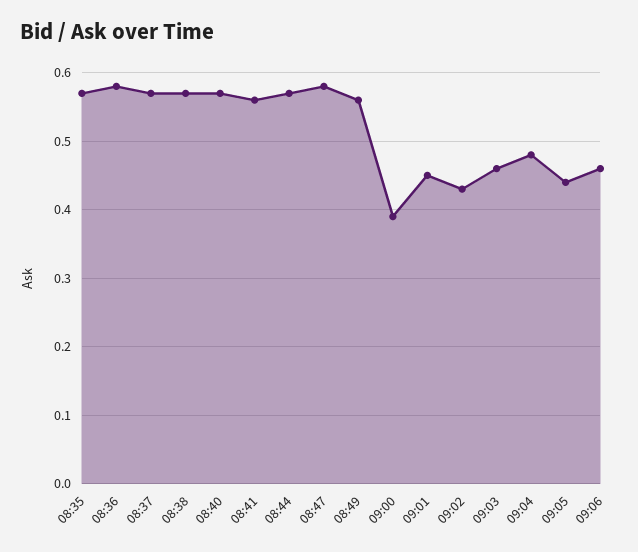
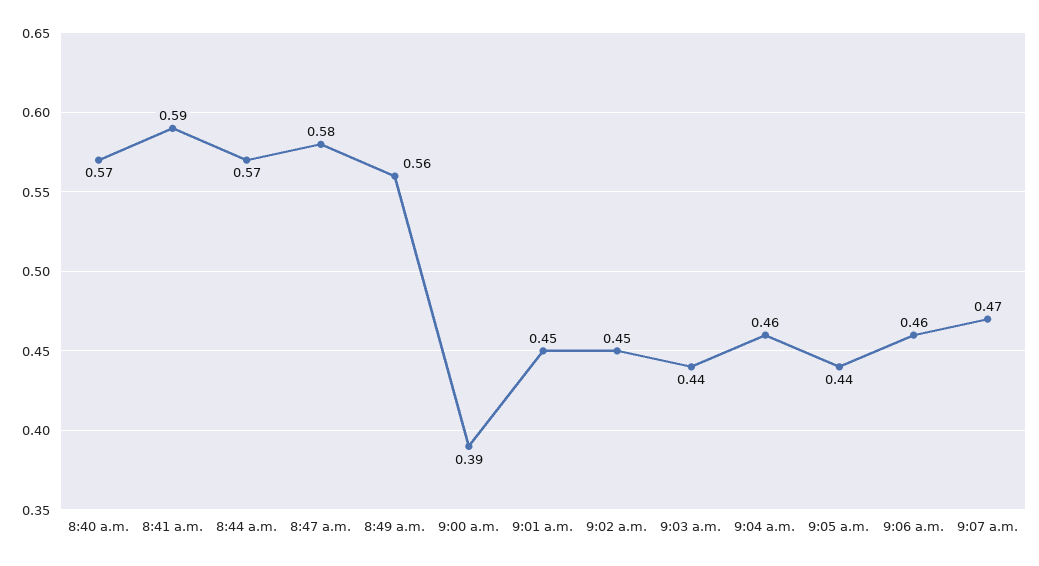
08:35: 0.57 -> none
08:36: 0.58 -> none
08:37: 0.57 -> none
08:38: 0.57 -> none
08:41: 0.56 -> 0.59
09:02: 0.43 -> 0.45
09:03: 0.46 -> 0.44
09:04: 0.48 -> 0.46
9:07 a.m.: none -> 0.47

